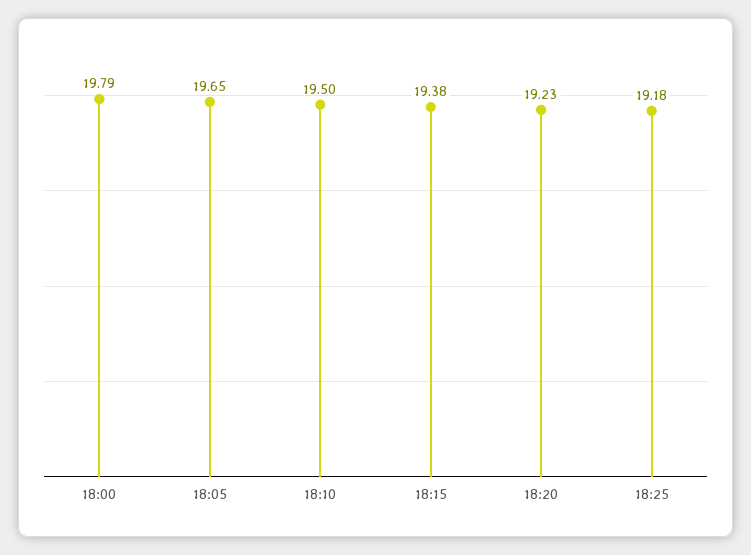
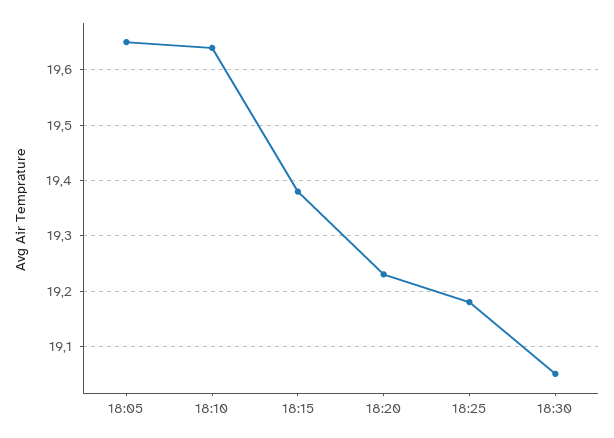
18:00: 19.79 -> none
18:10: 19.5 -> 19.65
18:30: none -> 19.05

